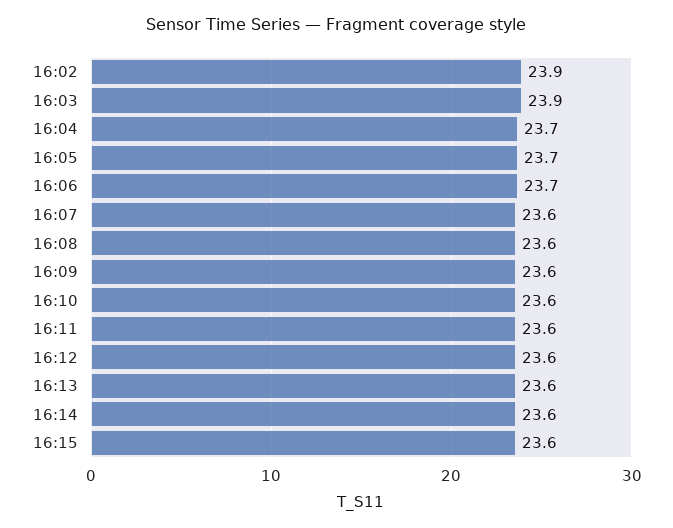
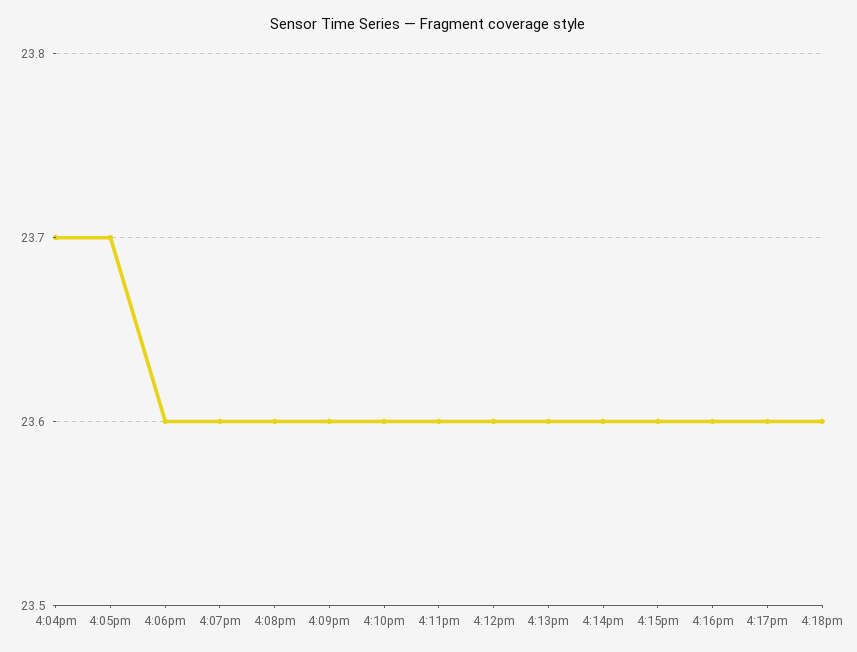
16:02: 23.9 -> none
16:03: 23.9 -> none
16:06: 23.7 -> 23.6
4:16pm: none -> 23.6
4:17pm: none -> 23.6
4:18pm: none -> 23.6

